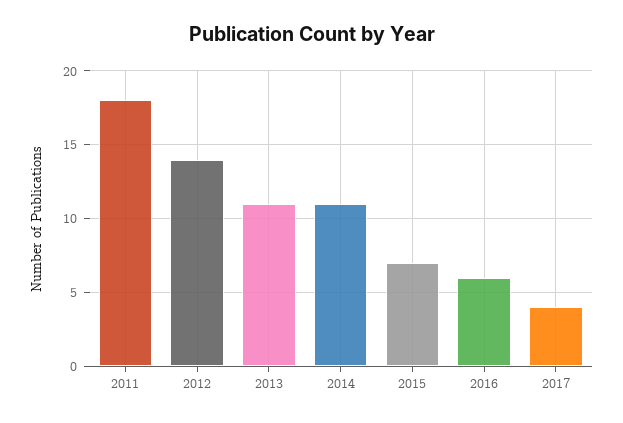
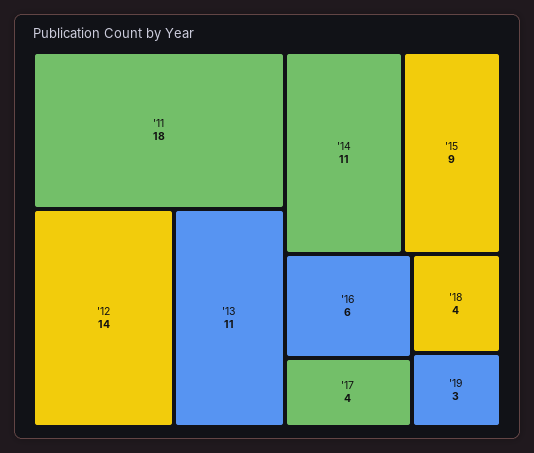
2015: 7 -> 9
'18: none -> 4
'19: none -> 3

